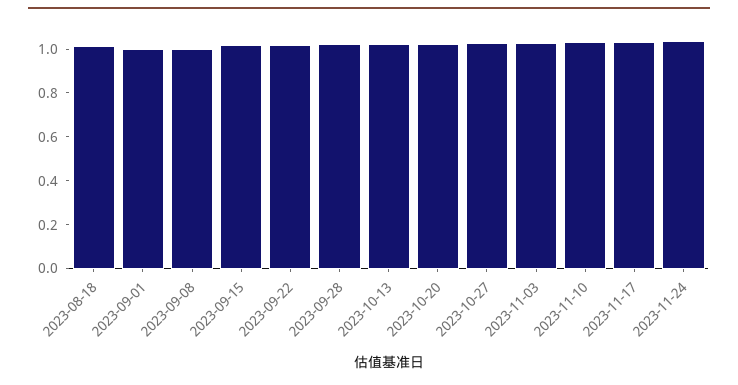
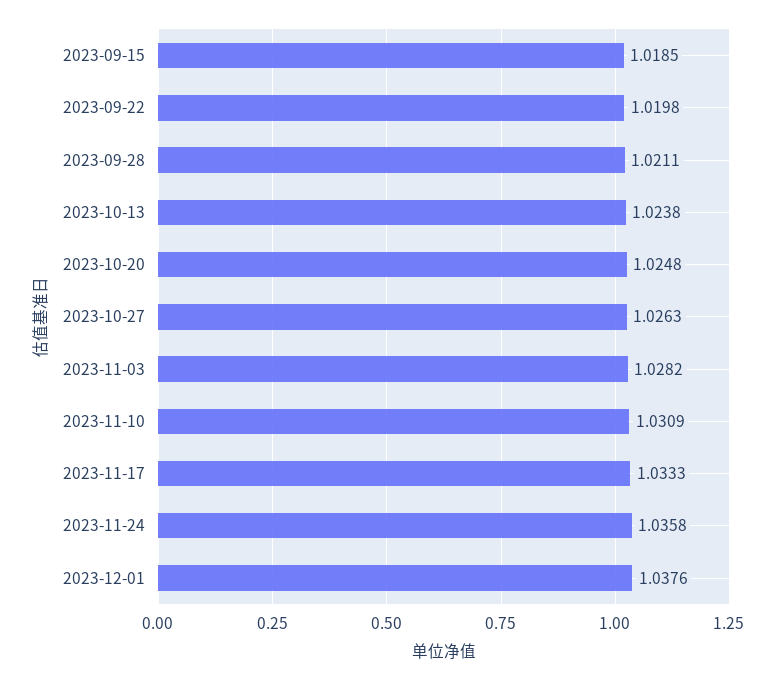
2023-08-18: 1 -> none
2023-09-01: 1 -> none
2023-09-08: 1 -> none
2023-12-01: none -> 1.0376

